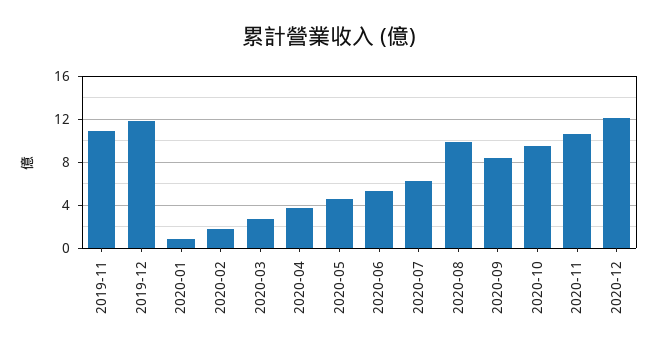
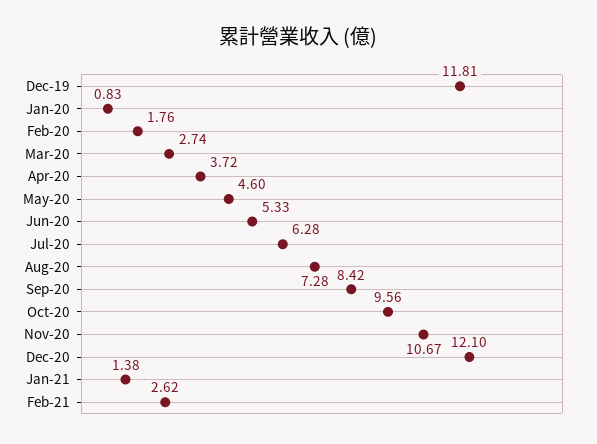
2019-11: 11 -> none
2020-08: 10 -> 7.28
Jan-21: none -> 1.38
Feb-21: none -> 2.62

